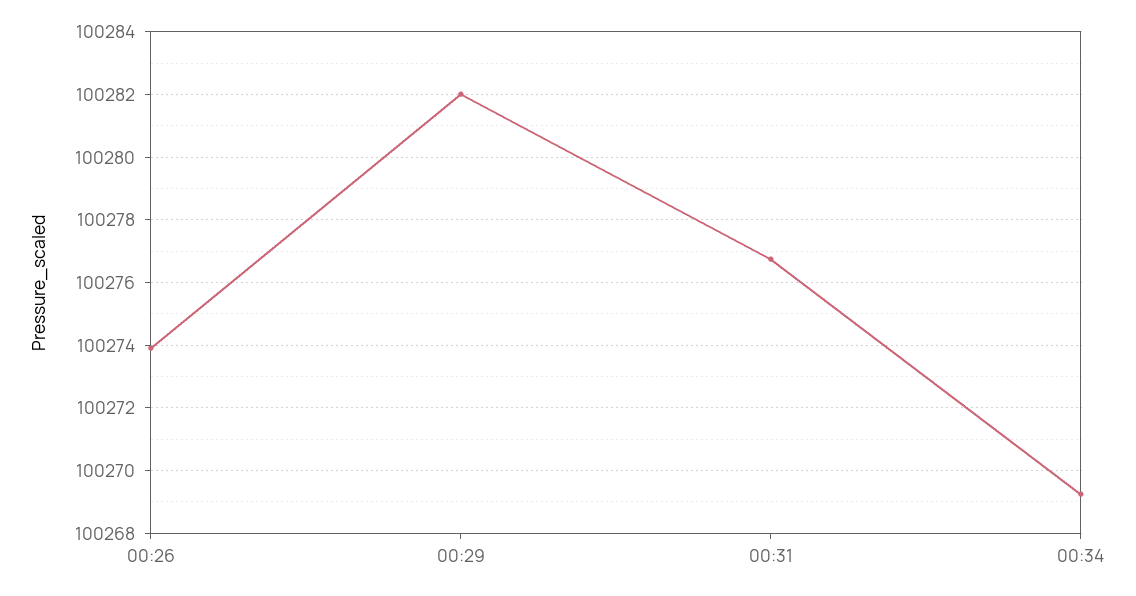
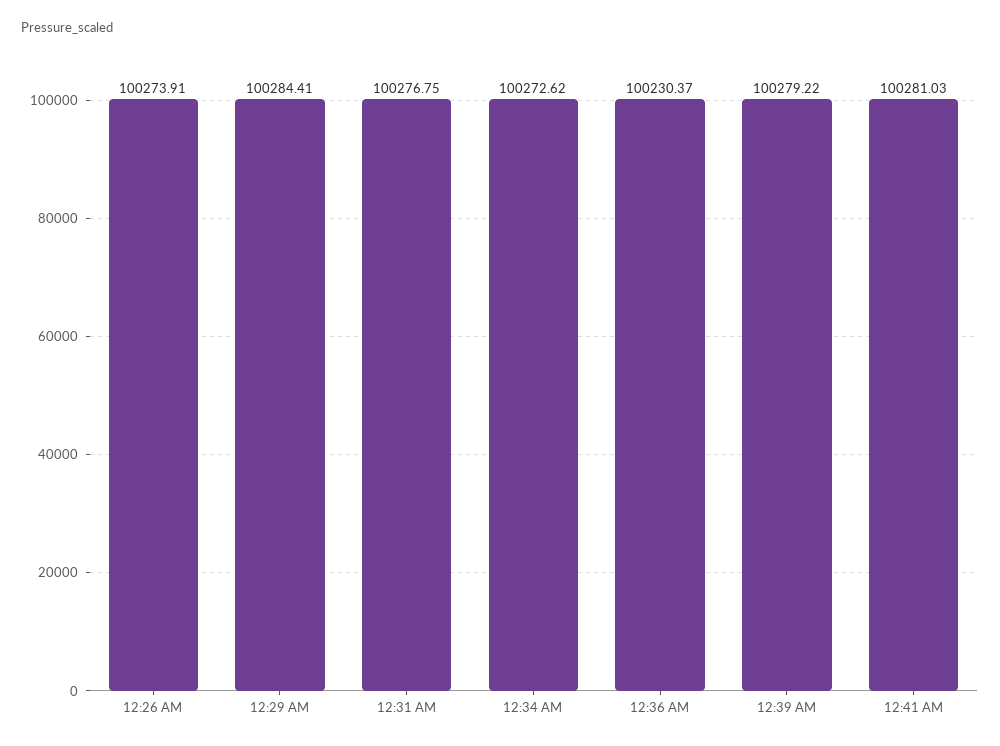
00:29: 100282 -> 100284.41
00:34: 100269.2 -> 100272.62
12:36 AM: none -> 100230.37
12:39 AM: none -> 100279.22
12:41 AM: none -> 100281.03

